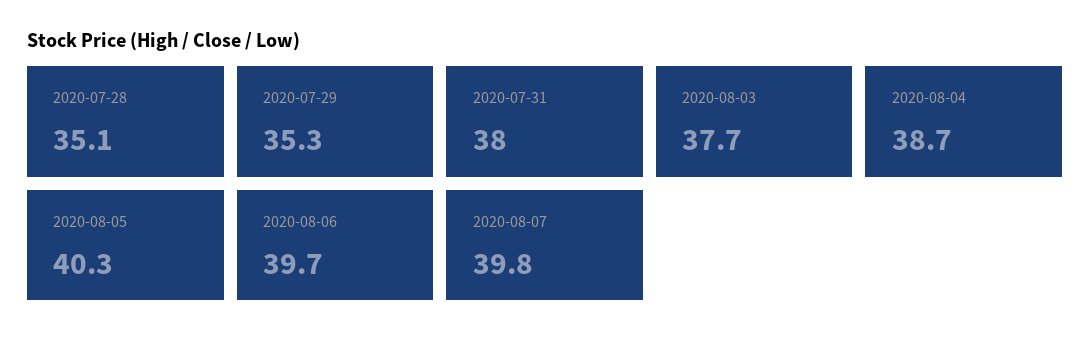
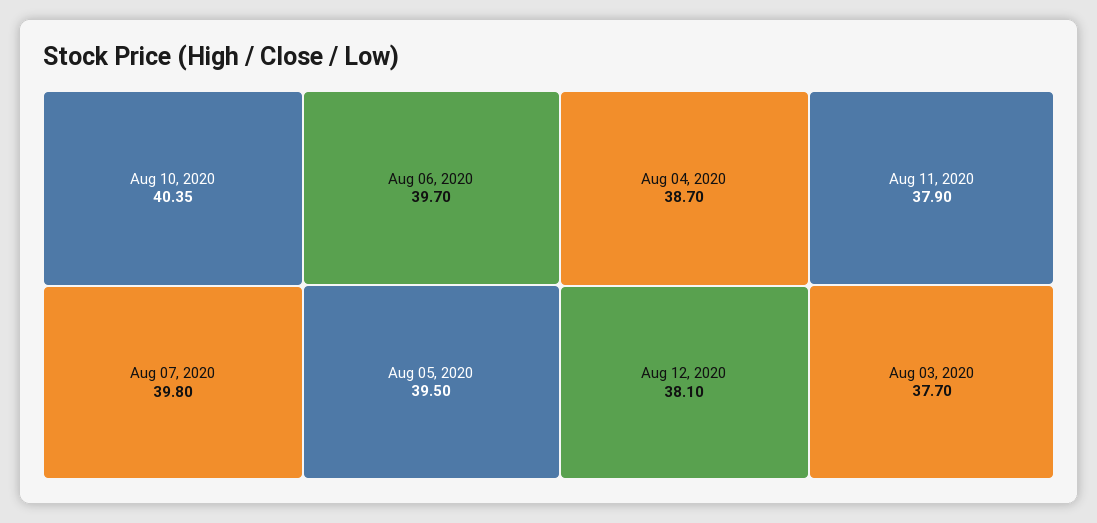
2020-07-28: 35.1 -> none
2020-07-29: 35.3 -> none
2020-07-31: 38 -> none
2020-08-05: 40.3 -> 39.5
Aug 10, 2020: none -> 40.35
Aug 12, 2020: none -> 38.1
Aug 11, 2020: none -> 37.9

